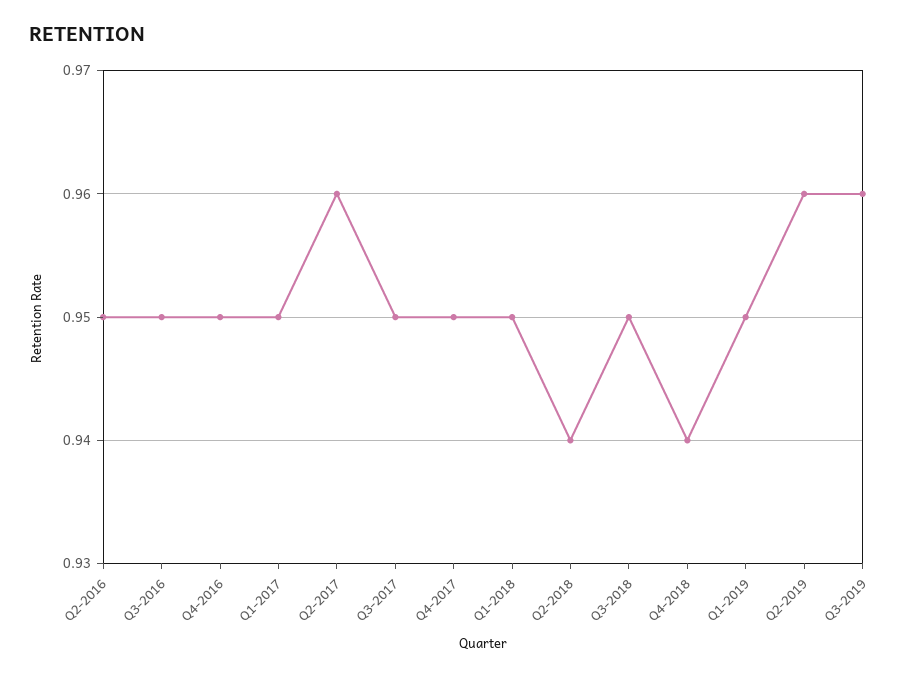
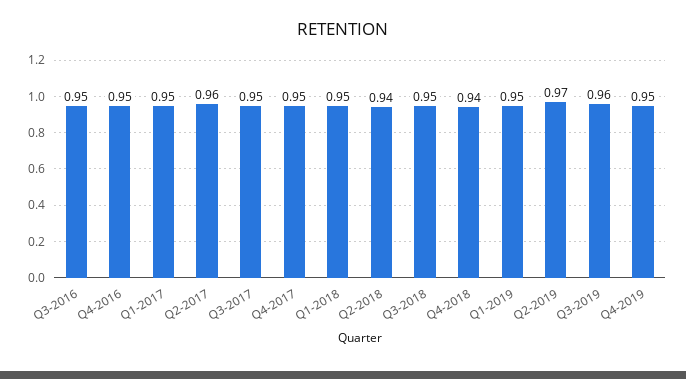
Q2-2016: 0.95 -> none
Q2-2019: 0.96 -> 0.97
Q4-2019: none -> 0.95

